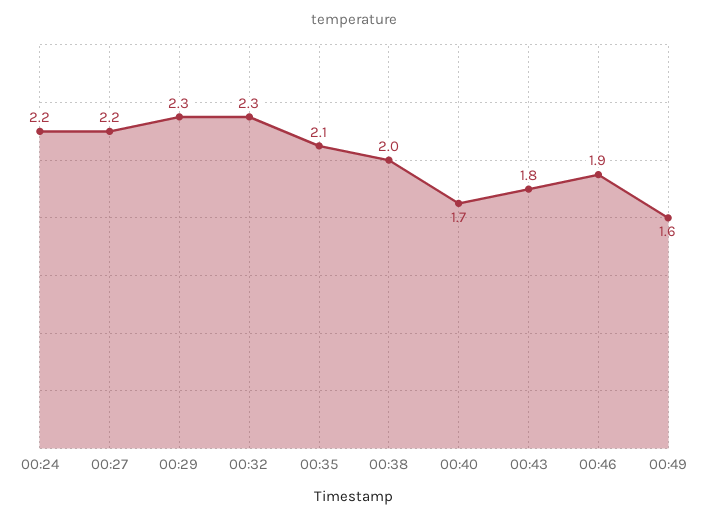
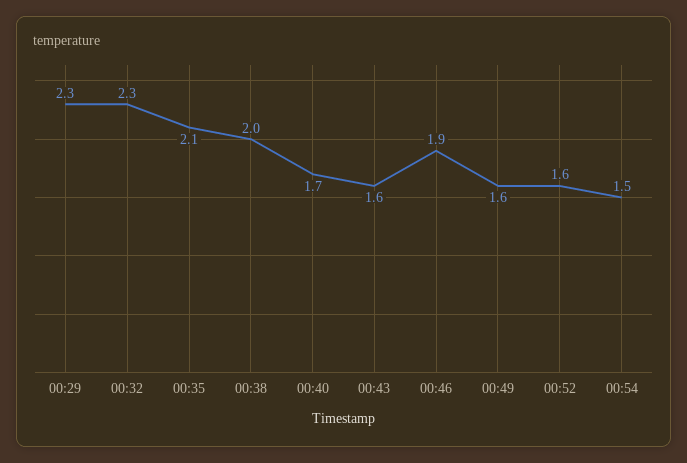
00:24: 2.2 -> none
00:27: 2.2 -> none
00:43: 1.8 -> 1.6
00:52: none -> 1.6
00:54: none -> 1.5

